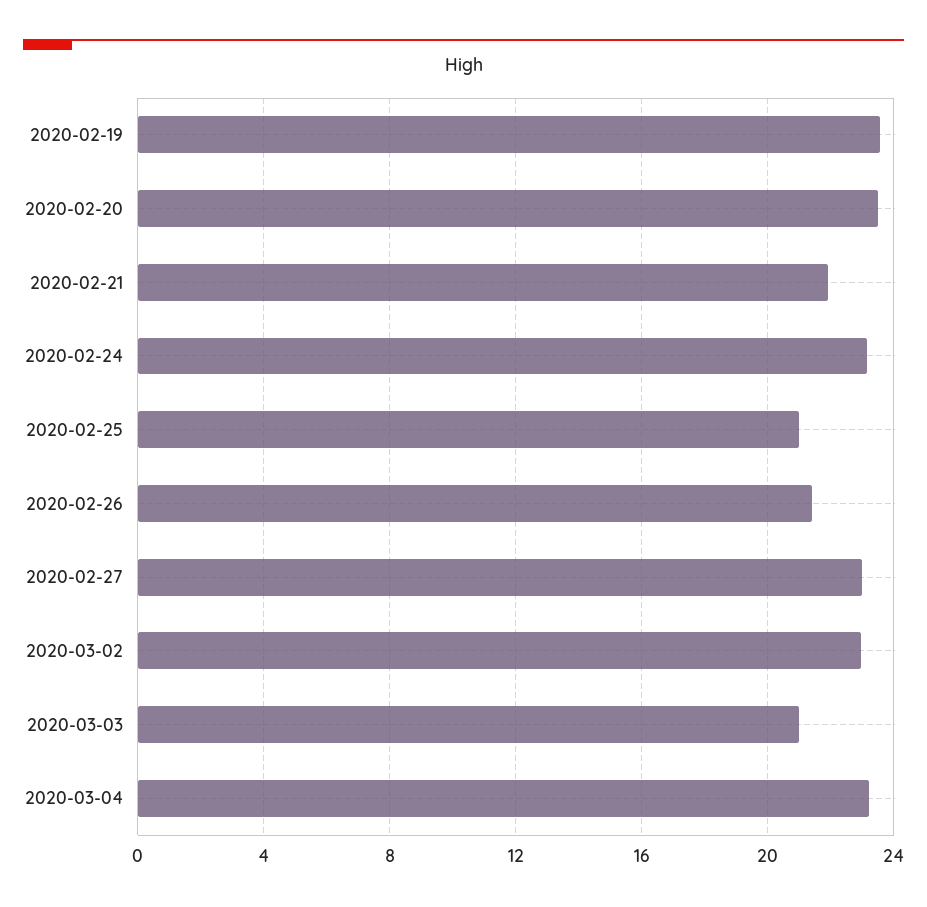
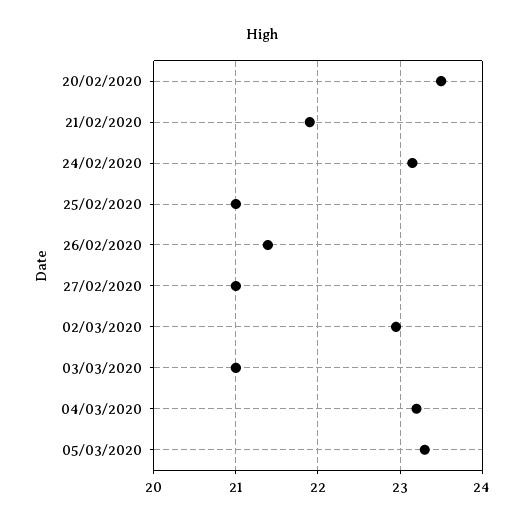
2020-02-19: 23.5 -> none
2020-02-27: 23 -> 21
05/03/2020: none -> 23.3

